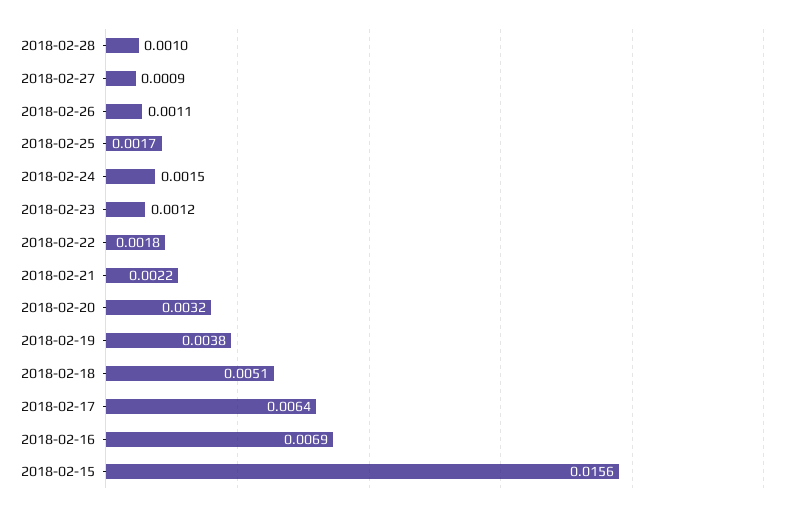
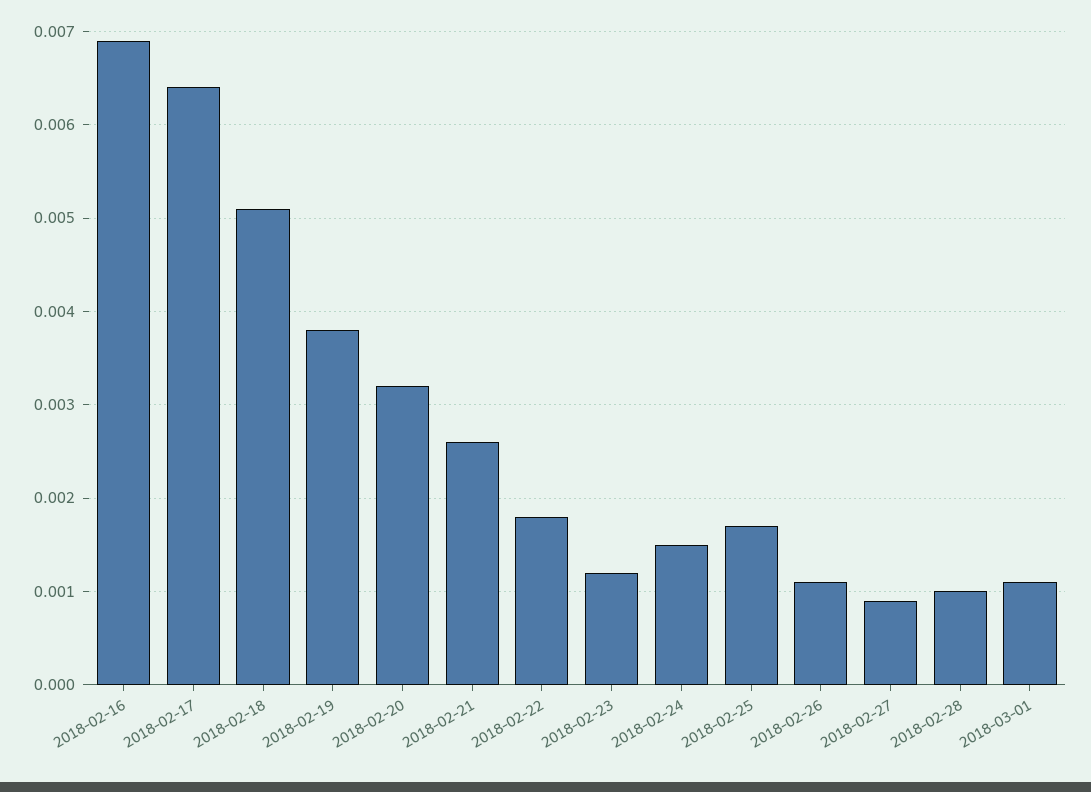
2018-02-21: 0.0022 -> 0.0026
2018-02-15: 0.0156 -> none
2018-03-01: none -> 0.0011

